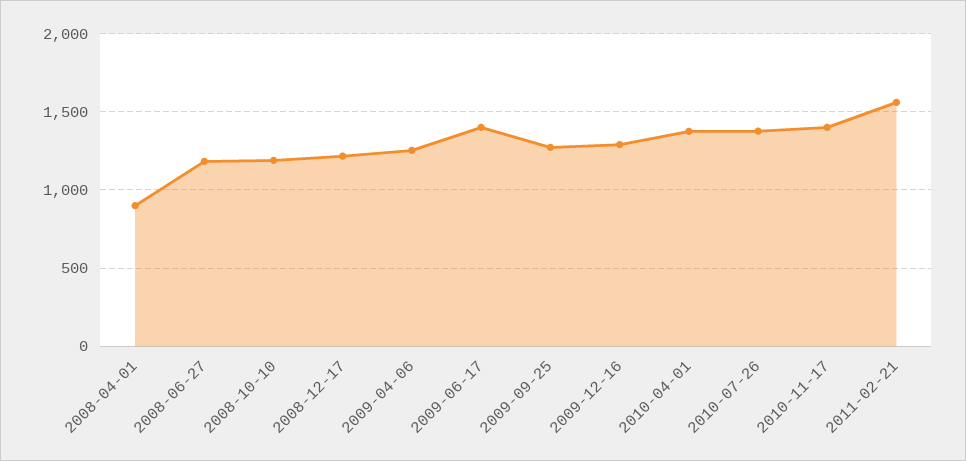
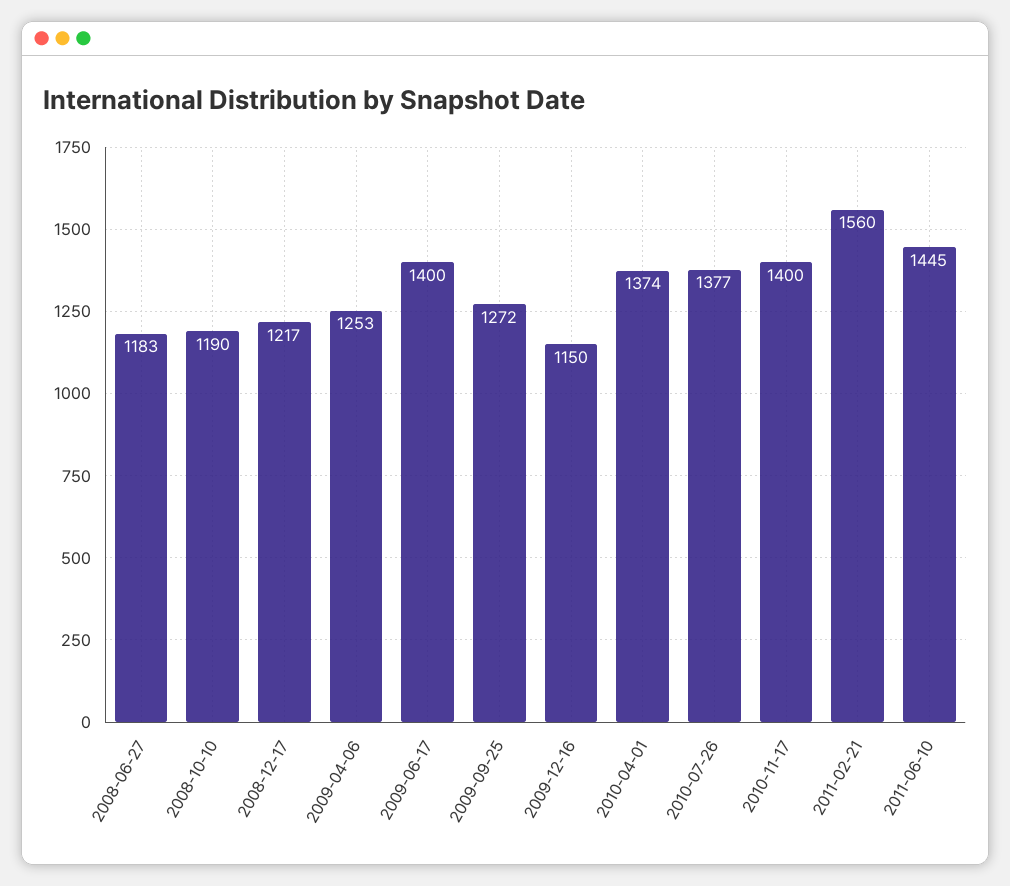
2008-04-01: 900 -> none
2009-12-16: 1300 -> 1150
2011-06-10: none -> 1445

